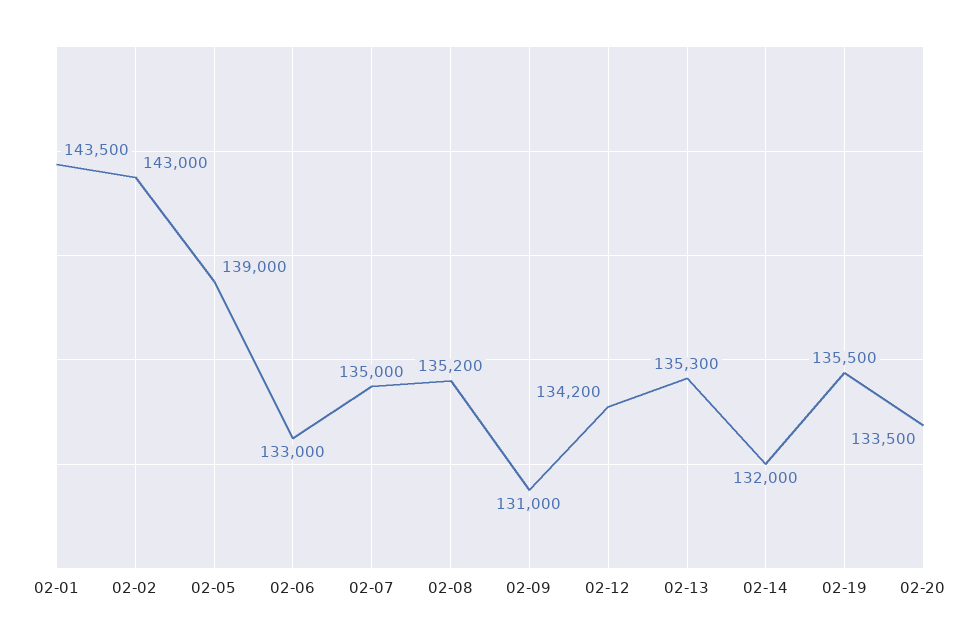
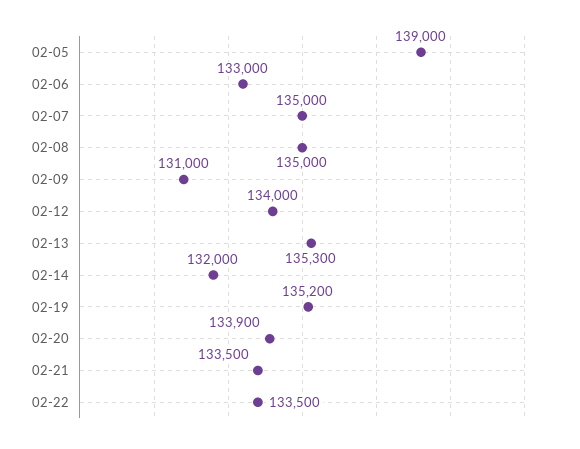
02-01: 143500 -> none
02-02: 143000 -> none
02-08: 135200 -> 135000
02-12: 134200 -> 134000
02-19: 135500 -> 135200
02-20: 133500 -> 133900
02-21: none -> 133500
02-22: none -> 133500

